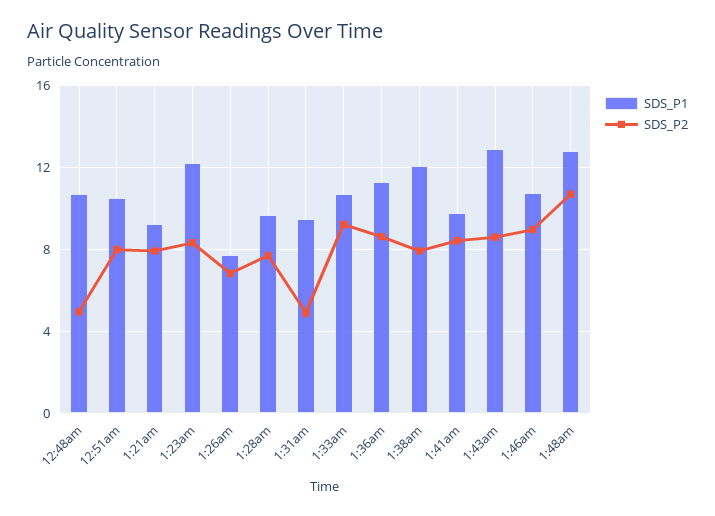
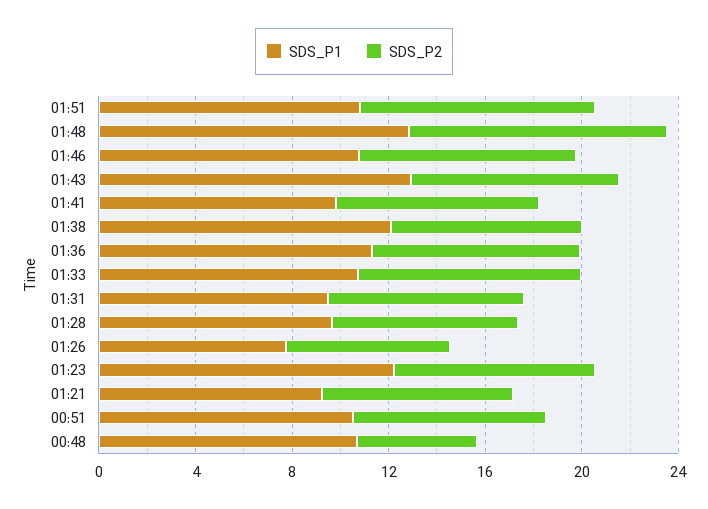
SDS_P2, 1:31am: 5 -> 8
SDS_P1, 01:51: none -> 11
SDS_P2, 01:51: none -> 10

